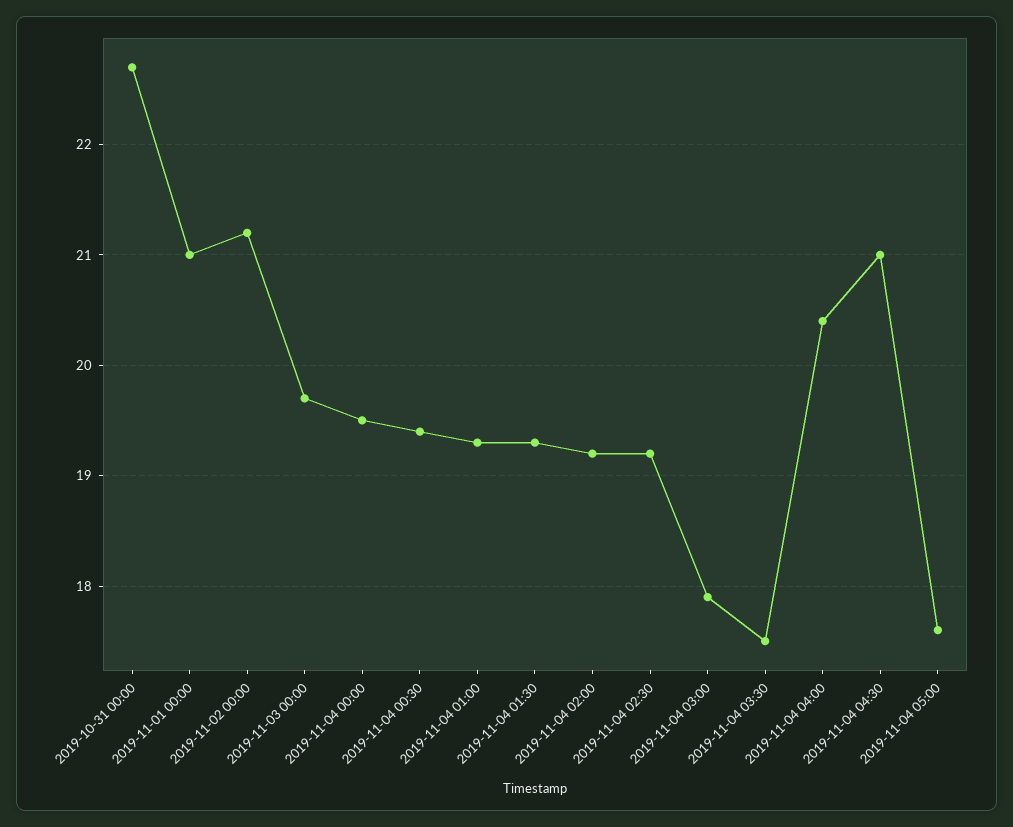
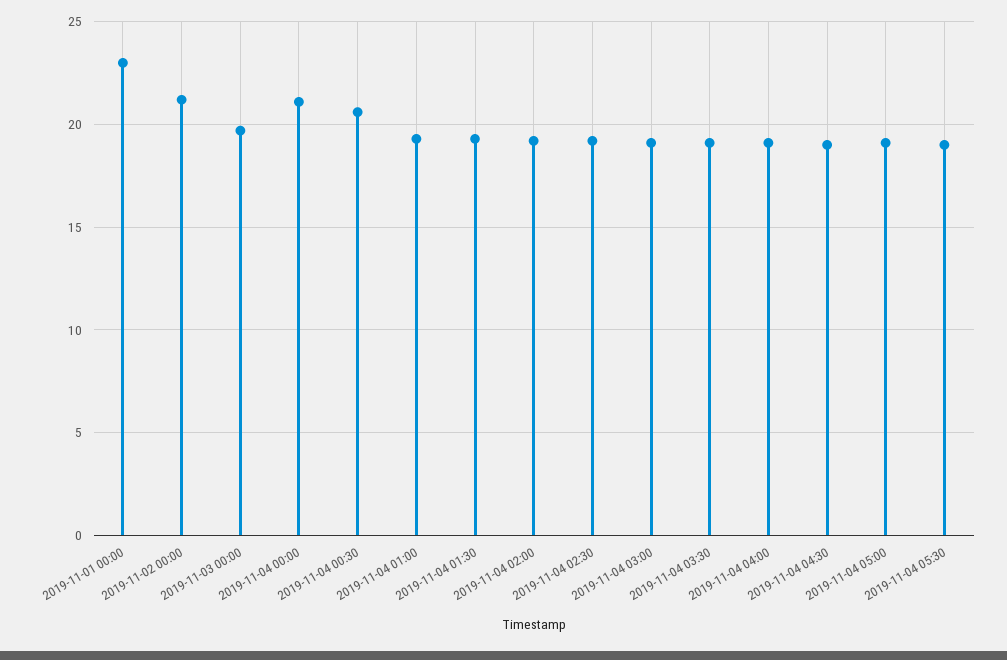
2019-10-31 00:00: 22.7 -> none
2019-11-01 00:00: 21 -> 23
2019-11-04 00:00: 19.5 -> 21
2019-11-04 00:30: 19.4 -> 20.5
2019-11-04 03:00: 17.9 -> 19
2019-11-04 03:30: 17.5 -> 19
2019-11-04 04:00: 20.4 -> 19
2019-11-04 04:30: 21 -> 19
2019-11-04 05:00: 17.6 -> 19
2019-11-04 05:30: none -> 19

